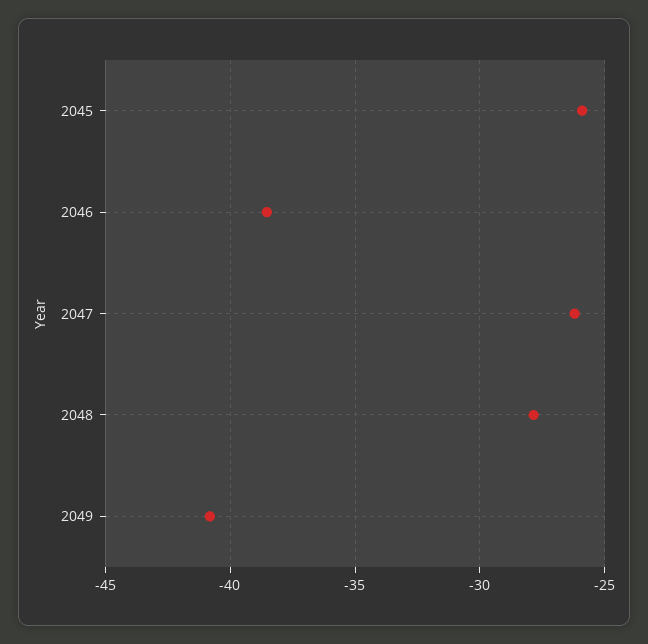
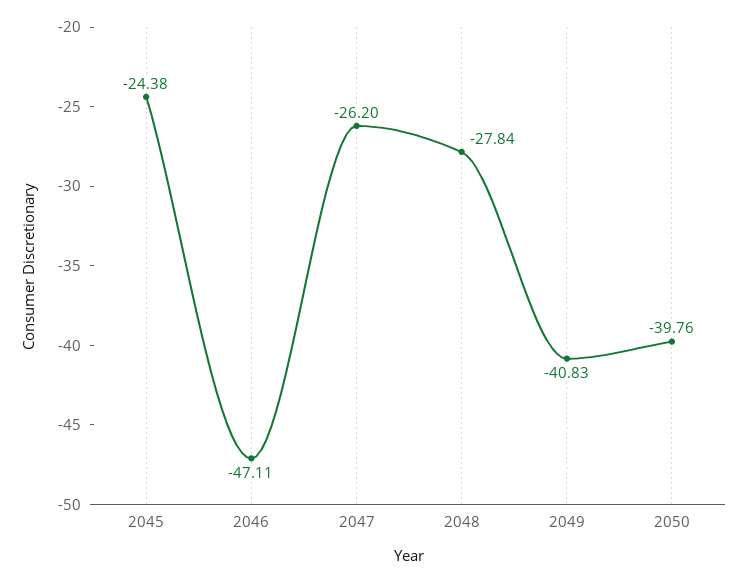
2045: -26 -> -24.38
2046: -38.5 -> -47.11
2050: none -> -39.76

